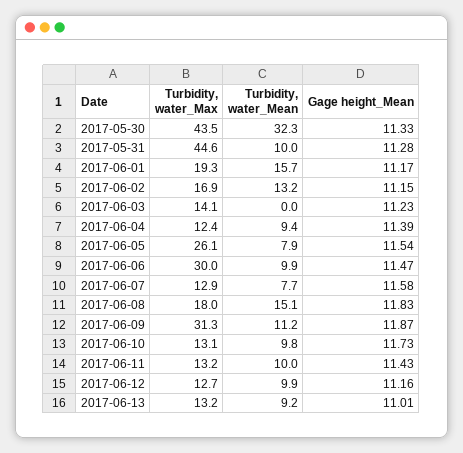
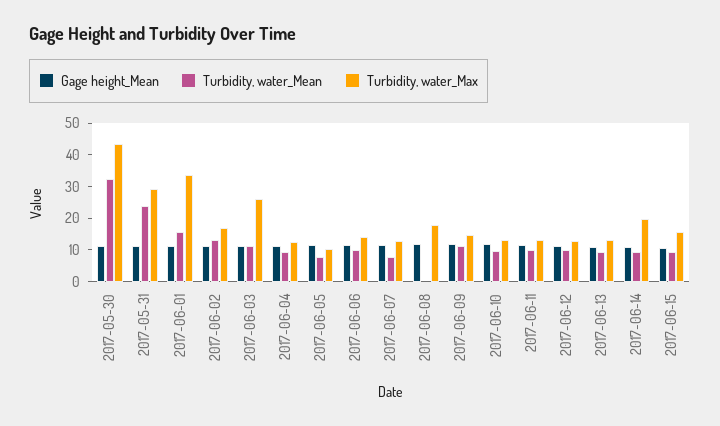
Turbidity, water_Max, 2017-05-31: 44.6 -> 30
Turbidity, water_Mean, 2017-05-31: 10 -> 25
Turbidity, water_Max, 2017-06-01: 19.3 -> 35
Turbidity, water_Max, 2017-06-03: 14.1 -> 25
Turbidity, water_Mean, 2017-06-03: 0 -> 10
Turbidity, water_Max, 2017-06-05: 26.1 -> 10
Turbidity, water_Max, 2017-06-06: 30 -> 15
Turbidity, water_Mean, 2017-06-08: 15.1 -> 0
Turbidity, water_Max, 2017-06-09: 31.3 -> 15
Gage height_Mean, 2017-06-14: none -> 10
Turbidity, water_Mean, 2017-06-14: none -> 10
Turbidity, water_Max, 2017-06-14: none -> 20
Gage height_Mean, 2017-06-15: none -> 10
Turbidity, water_Mean, 2017-06-15: none -> 10
Turbidity, water_Max, 2017-06-15: none -> 15

